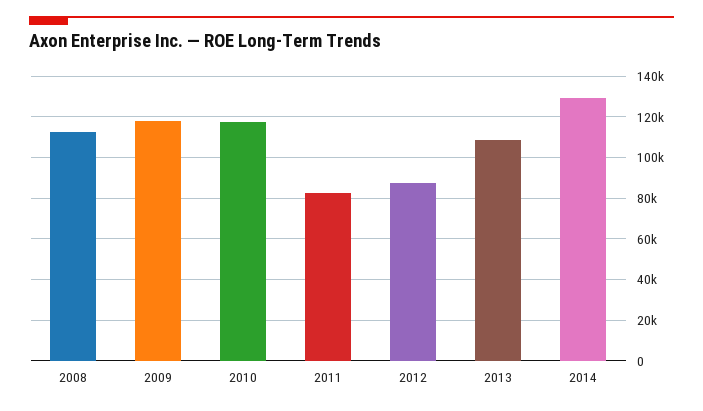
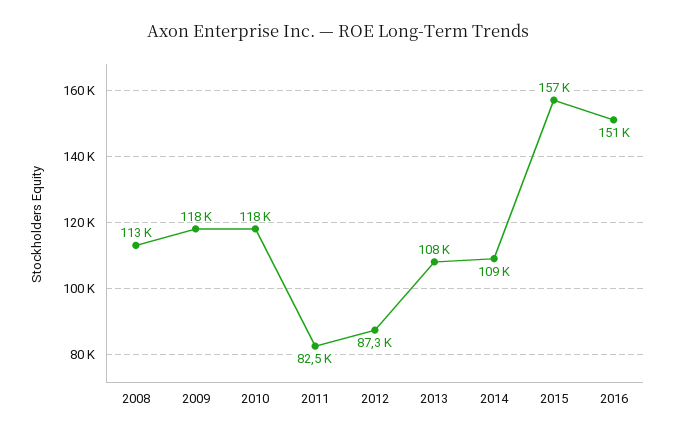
2014: 130000 -> 109000
2015: none -> 157000
2016: none -> 151000

